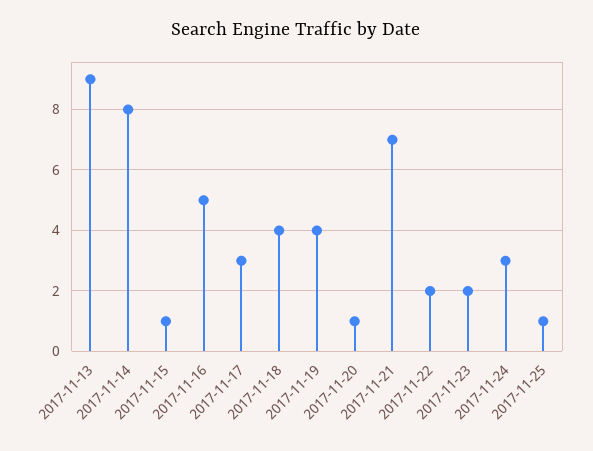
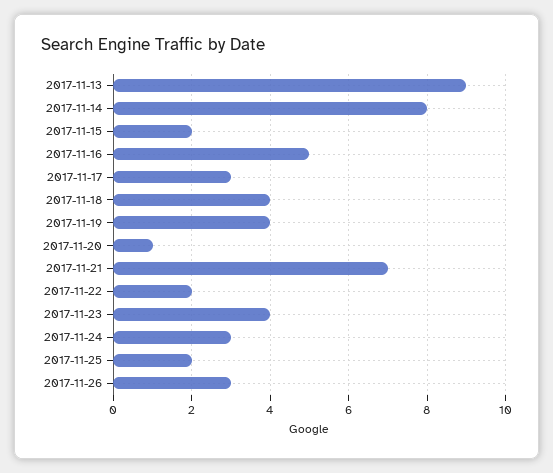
2017-11-15: 1 -> 2
2017-11-23: 2 -> 4
2017-11-25: 1 -> 2
2017-11-26: none -> 3

